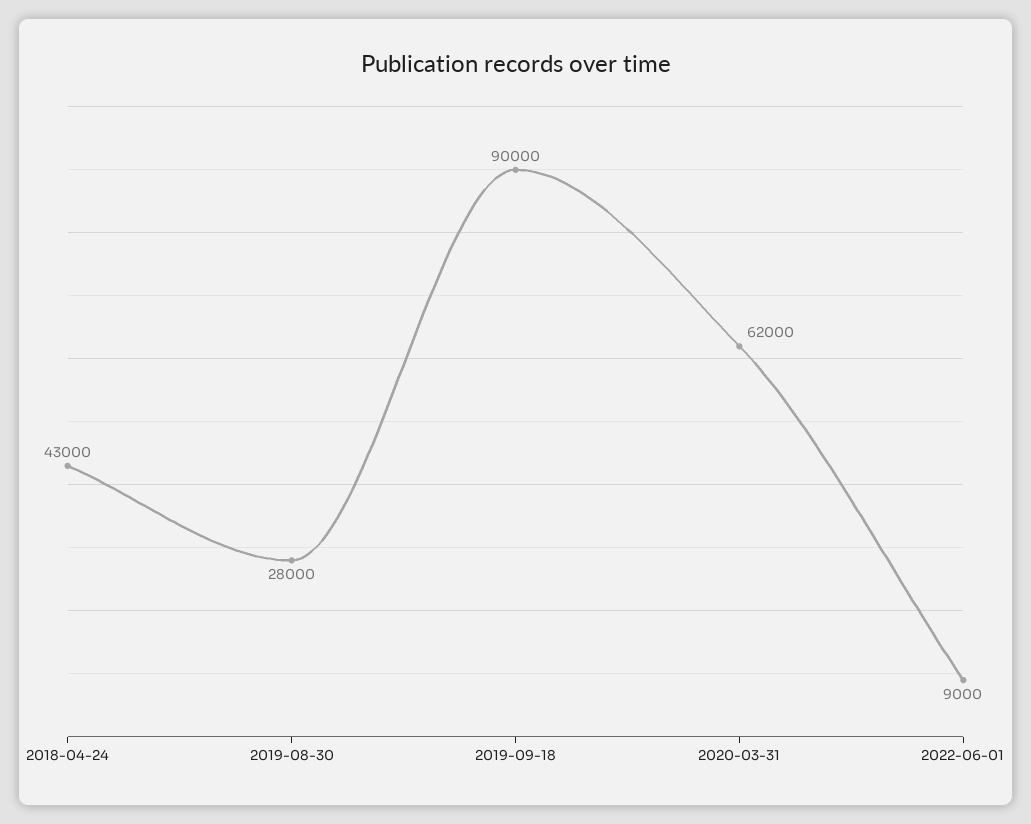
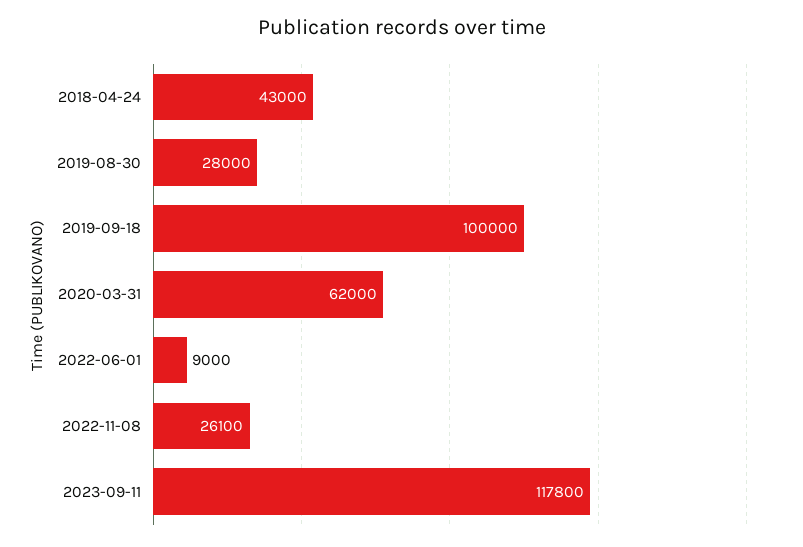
2019-09-18: 90000 -> 100000
2022-11-08: none -> 26100
2023-09-11: none -> 117800

